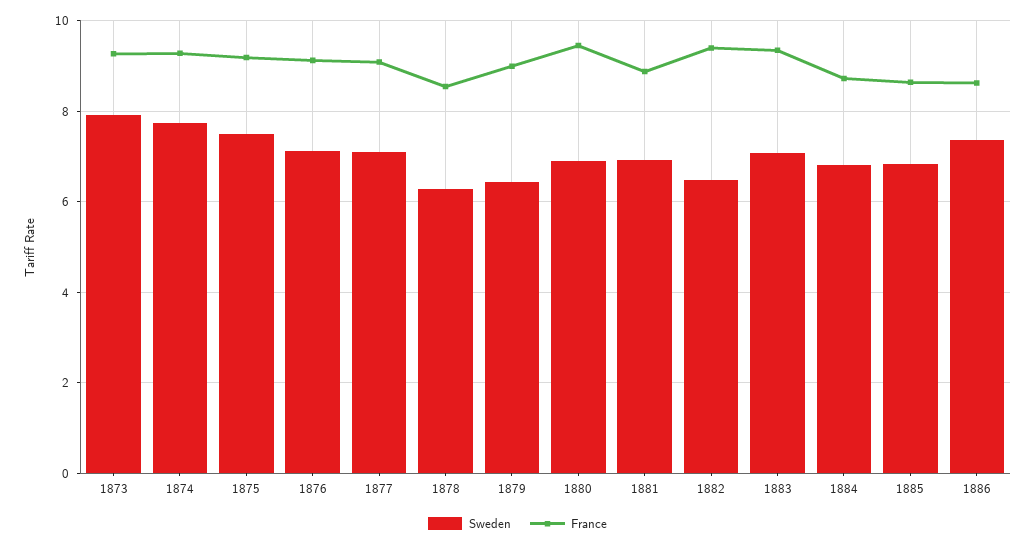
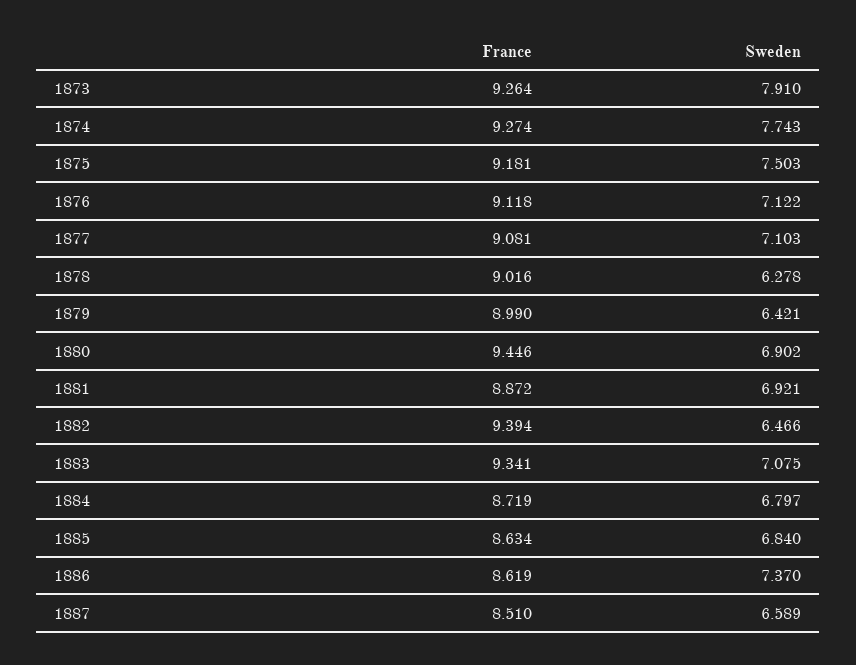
France, 1878: 8.6 -> 9.016
France, 1887: none -> 8.51
Sweden, 1887: none -> 6.589

